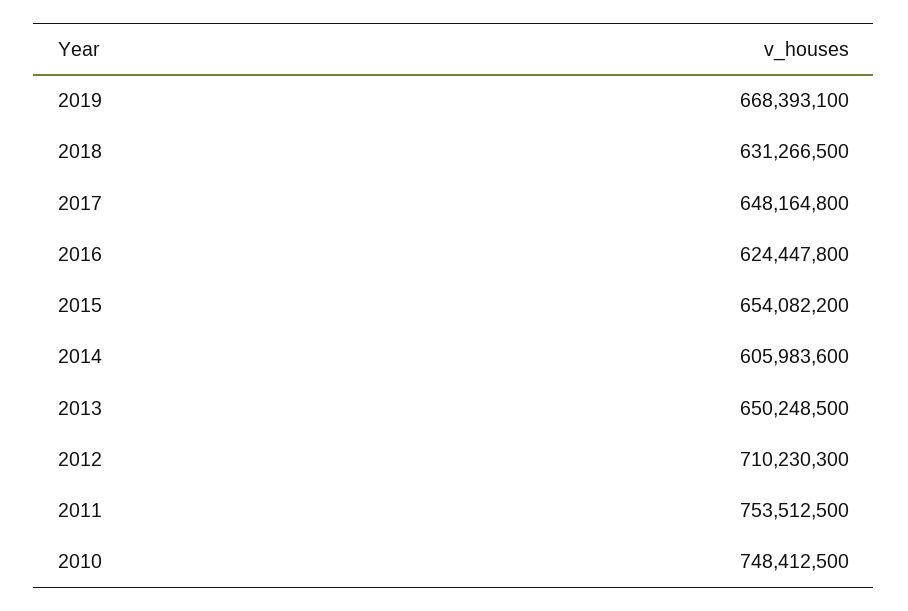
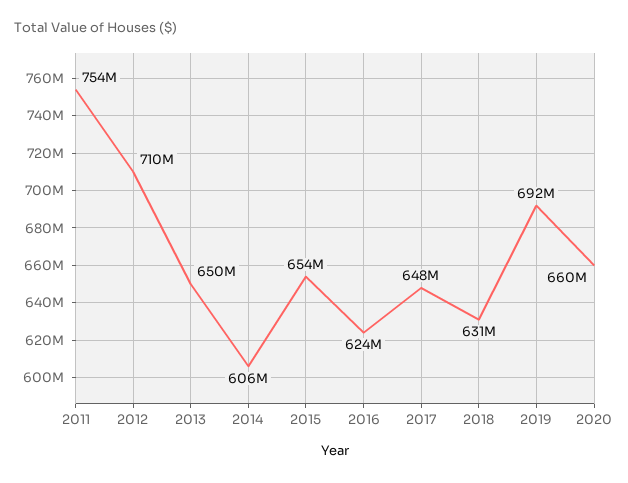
2019: 668393100 -> 692000000
2010: 748412500 -> none
2020: none -> 660000000

